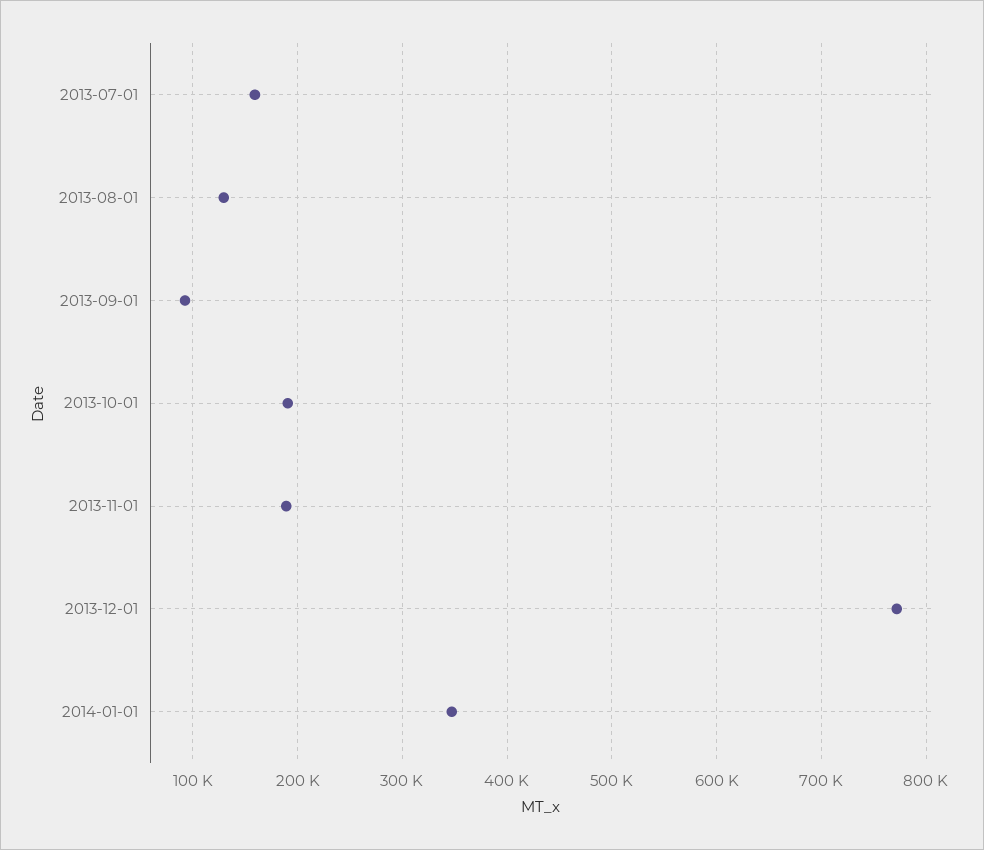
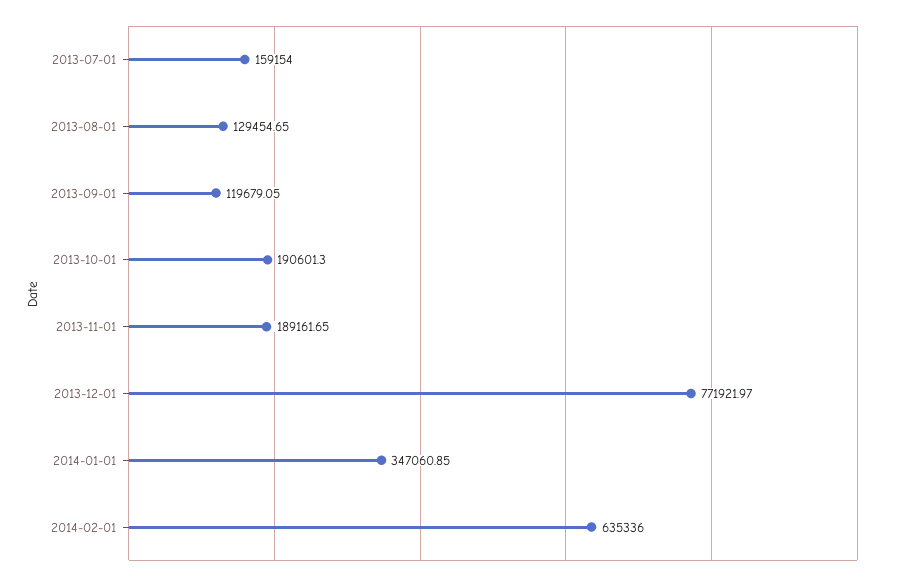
2013-09-01: 90000 -> 119679.05
2014-02-01: none -> 635336

